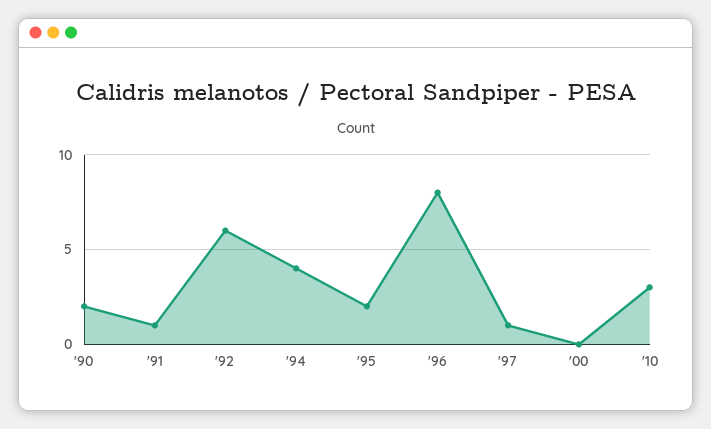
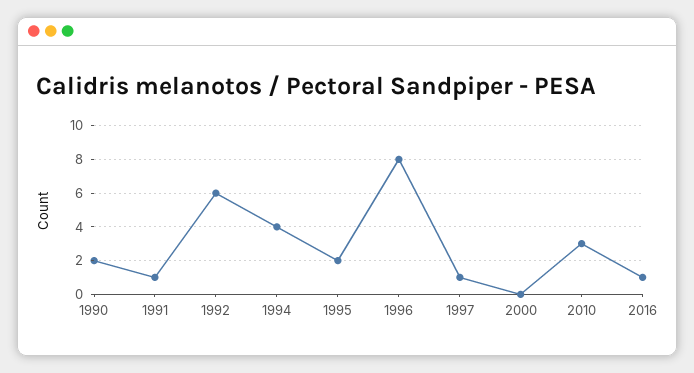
2016: none -> 1

